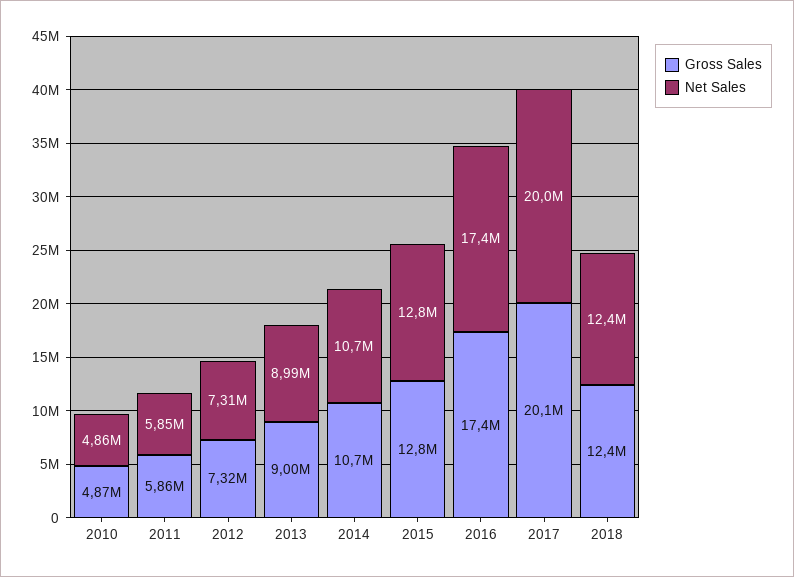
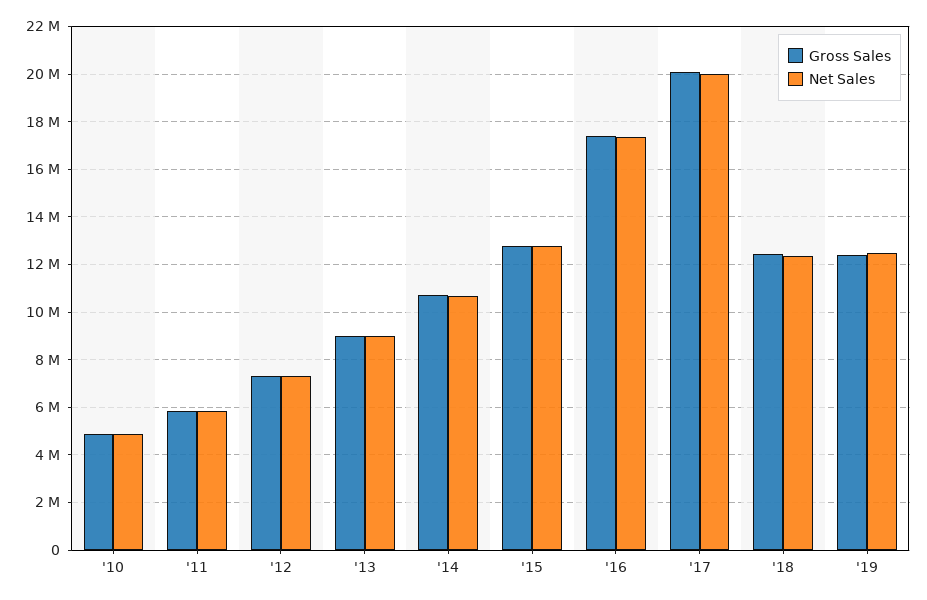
Gross Sales, '19: none -> 12500000
Net Sales, '19: none -> 12500000

